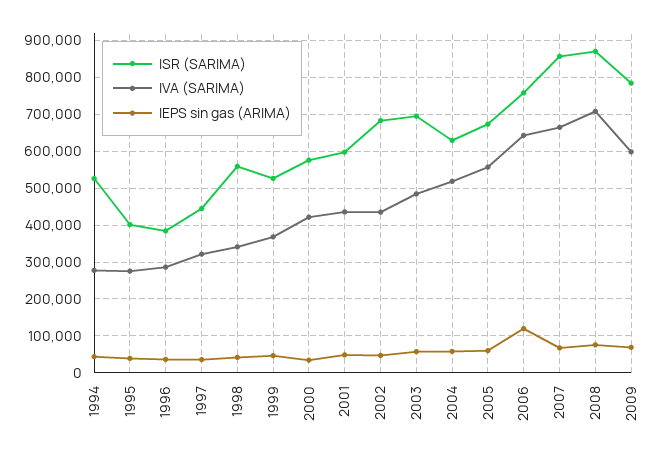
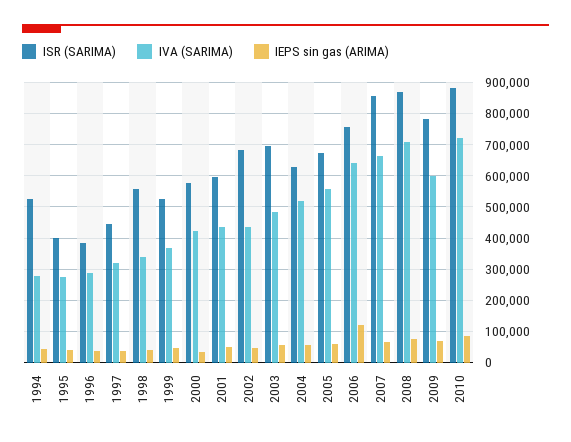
ISR (SARIMA), 2010: none -> 880000
IVA (SARIMA), 2010: none -> 720000
IEPS sin gas (ARIMA), 2010: none -> 80000

